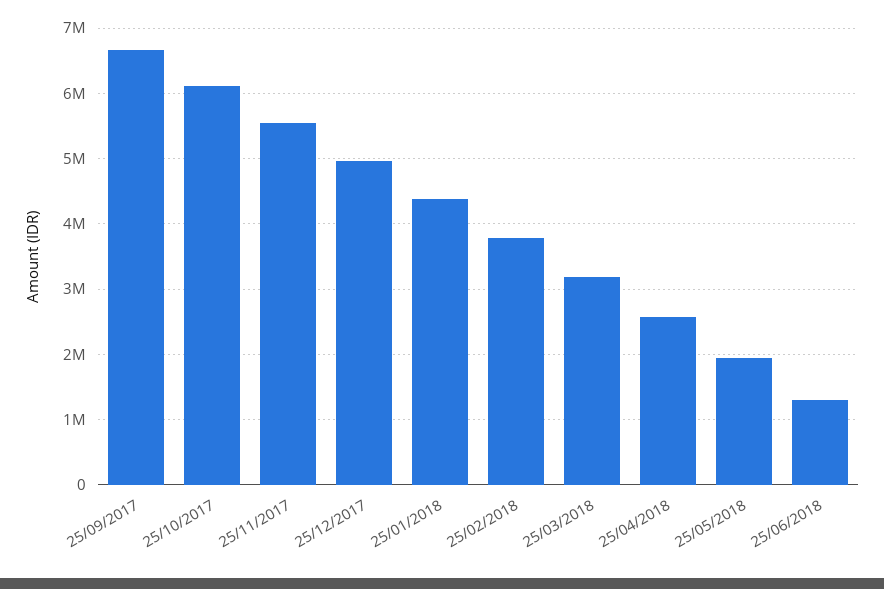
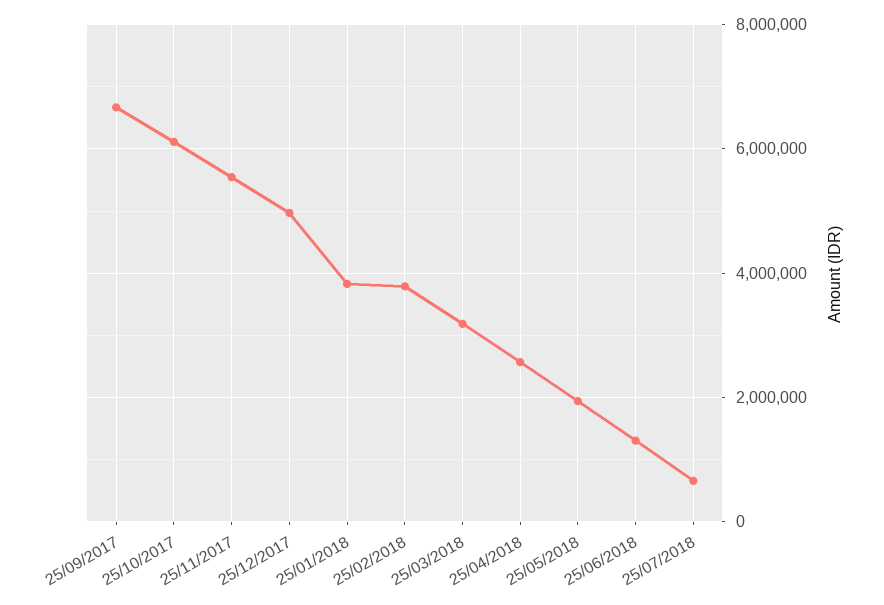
25/01/2018: 4400000 -> 3800000
25/07/2018: none -> 600000

